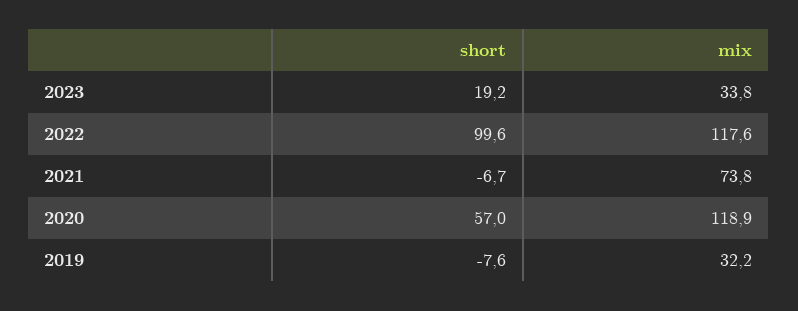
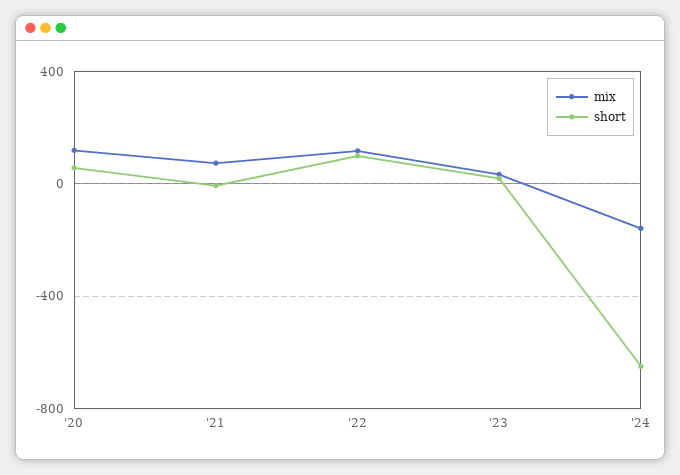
short, 2019: -7.6 -> none
mix, 2019: 32.2 -> none
mix, '24: none -> -150
short, '24: none -> -650

